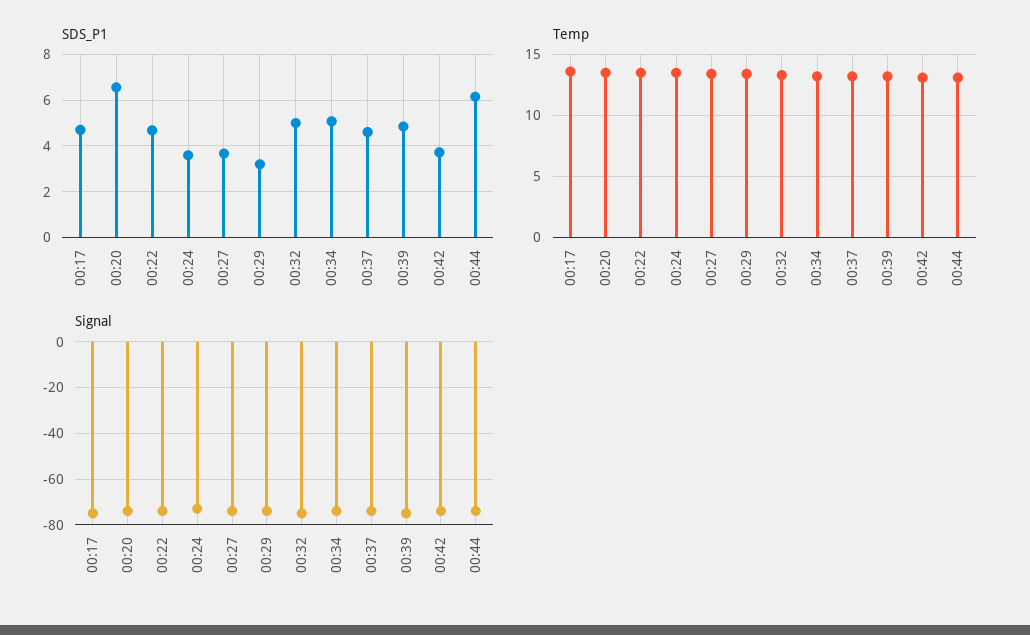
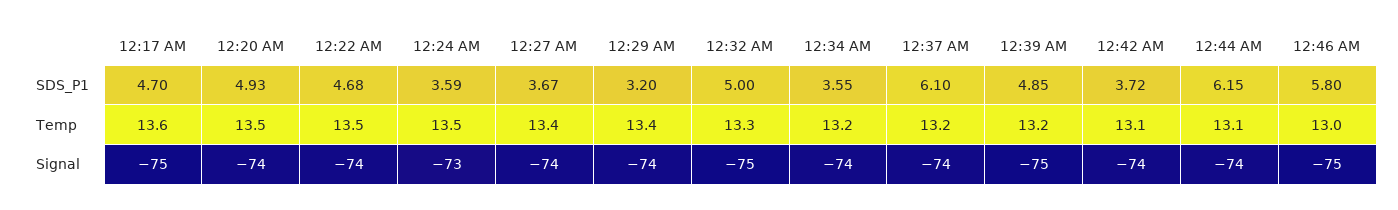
SDS_P1, 00:20: 6.5 -> 4.93
SDS_P1, 00:34: 5 -> 3.55
SDS_P1, 00:37: 4.5 -> 6.1
SDS_P1, 12:46 AM: none -> 5.8
Temp, 12:46 AM: none -> 13
Signal, 12:46 AM: none -> -75

